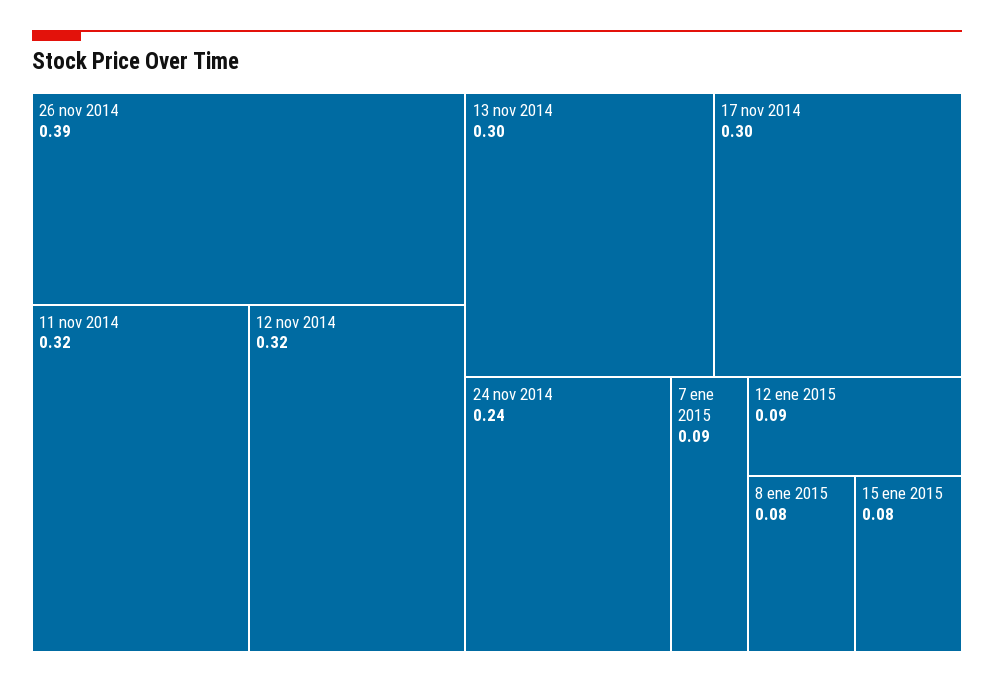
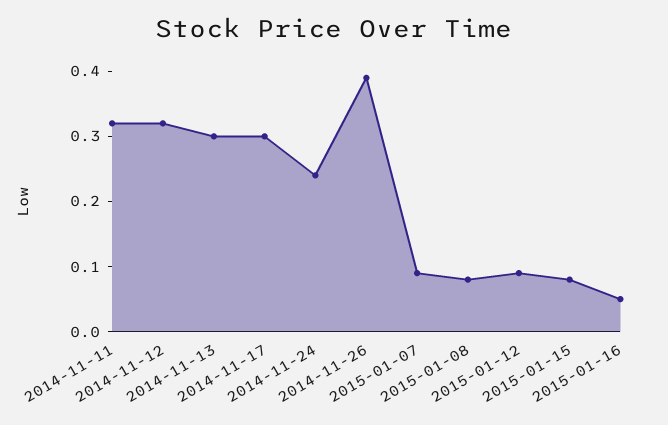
2015-01-16: none -> 0.05

